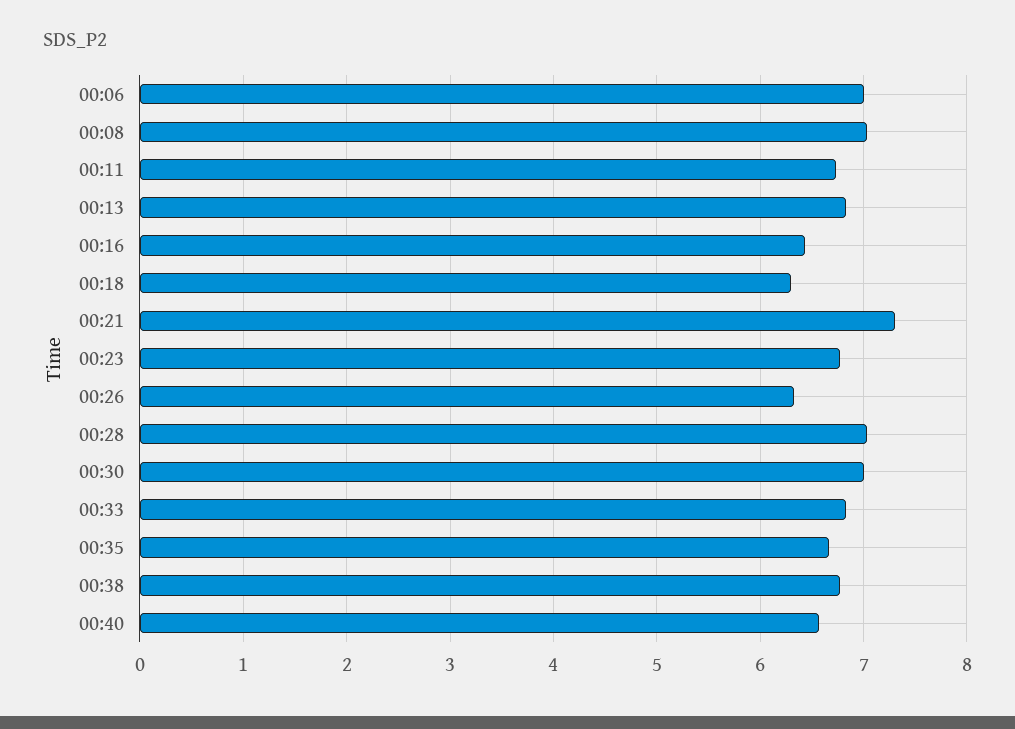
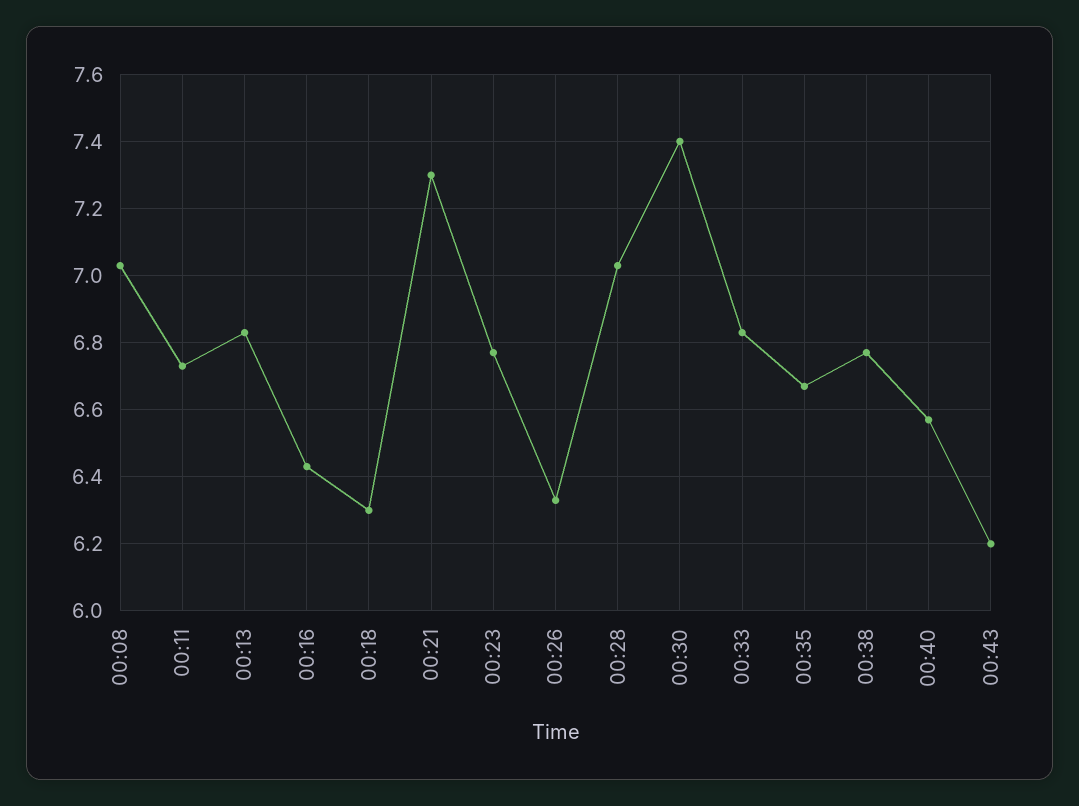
00:06: 7 -> none
00:30: 7 -> 7.4
00:43: none -> 6.2

